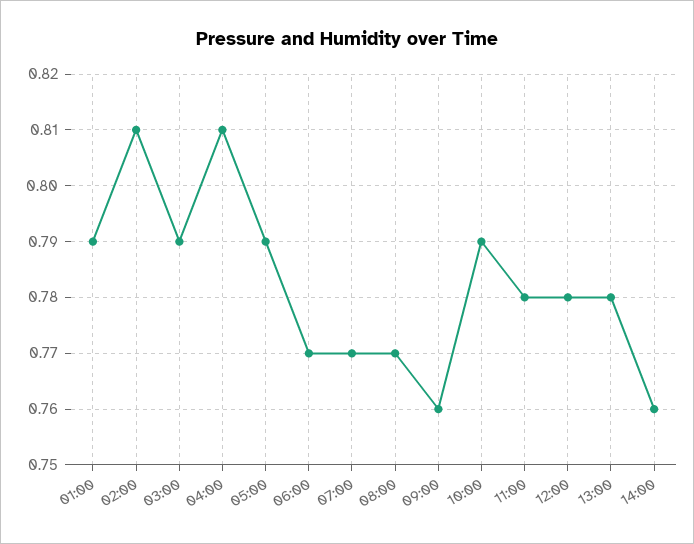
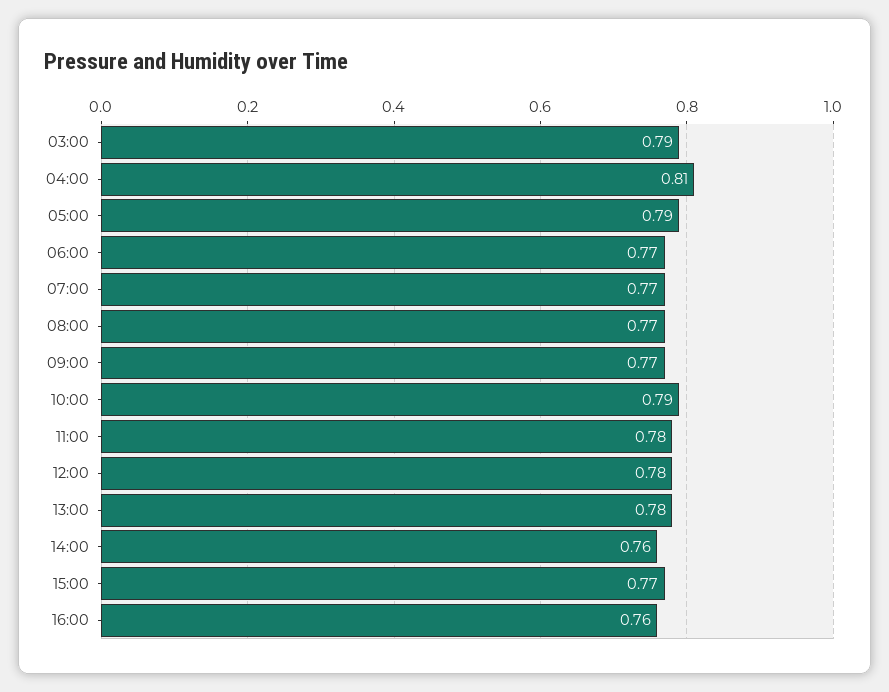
01:00: 0.79 -> none
02:00: 0.81 -> none
09:00: 0.76 -> 0.77
15:00: none -> 0.77
16:00: none -> 0.76

